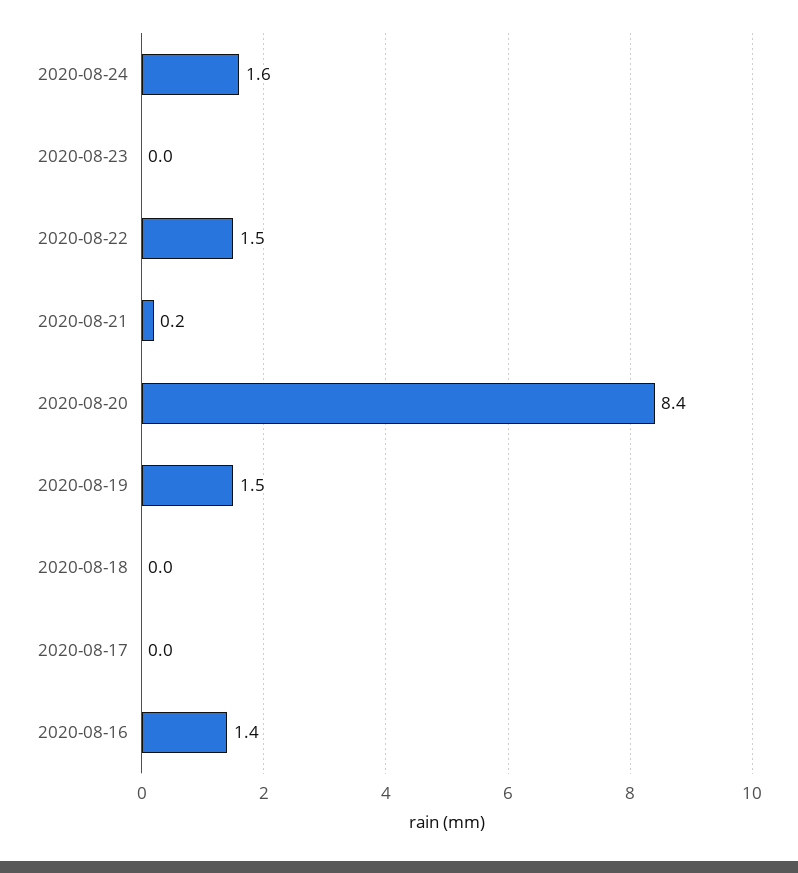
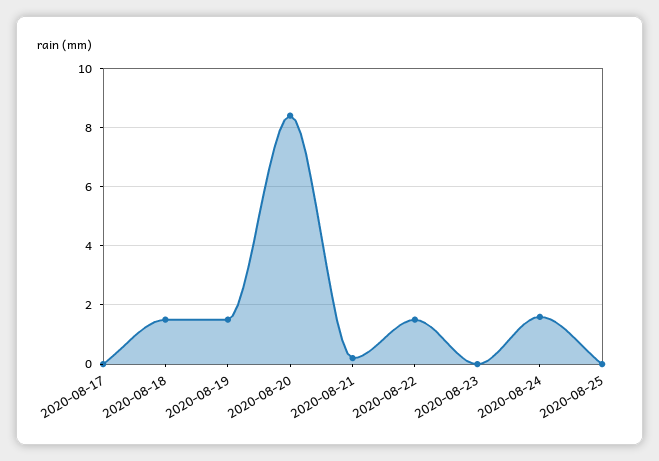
2020-08-18: 0 -> 1.5
2020-08-16: 1.4 -> none
2020-08-25: none -> 0

